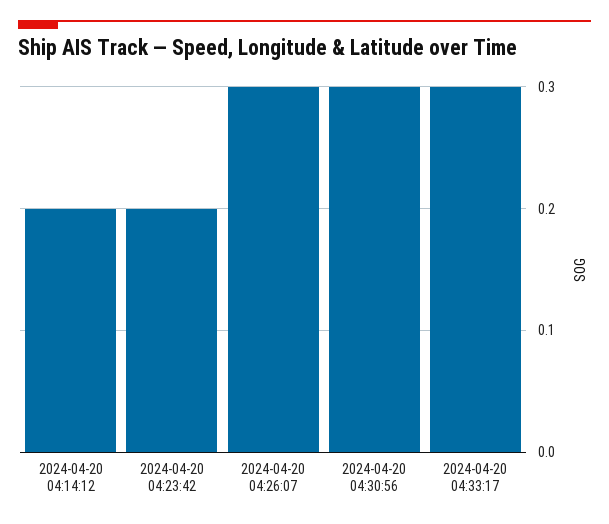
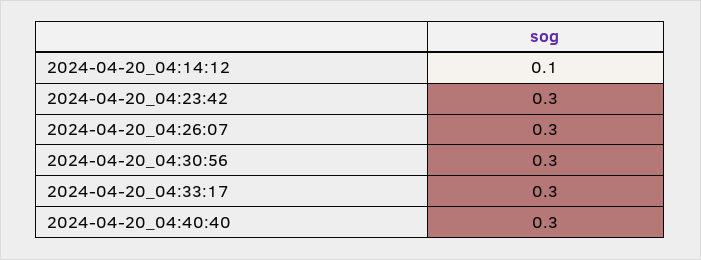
2024-04-20 04:14:12: 0.2 -> 0.1
2024-04-20 04:23:42: 0.2 -> 0.3
2024-04-20_04:40:40: none -> 0.3

